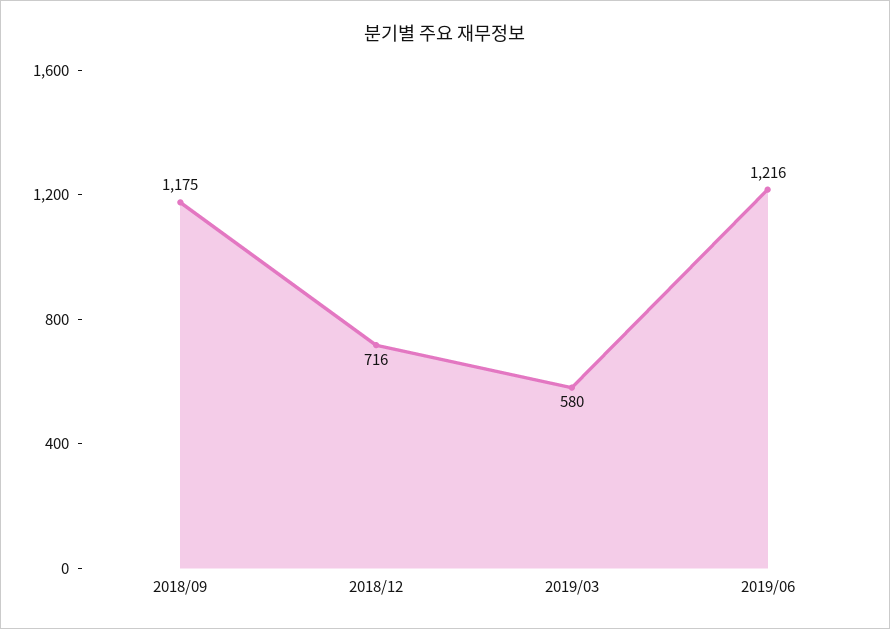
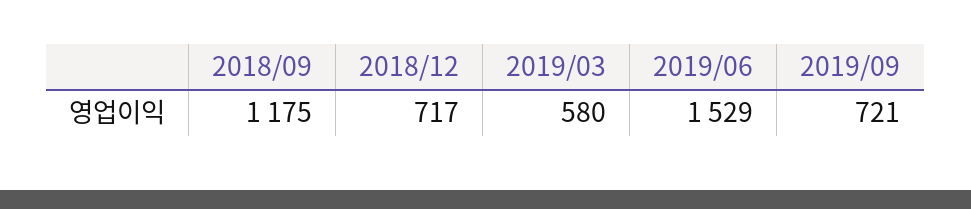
2018/12: 716 -> 717
2019/06: 1216 -> 1529
2019/09: none -> 721

